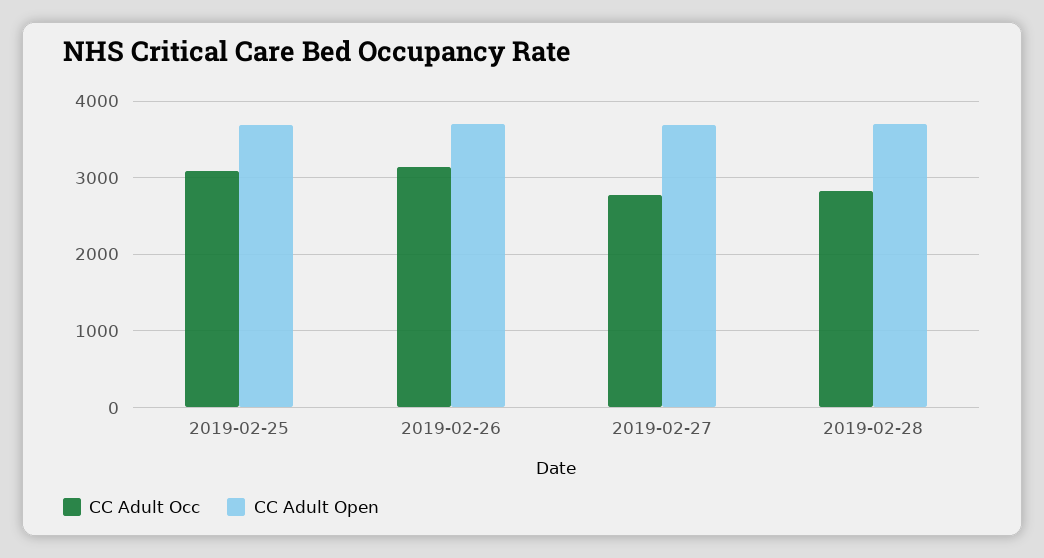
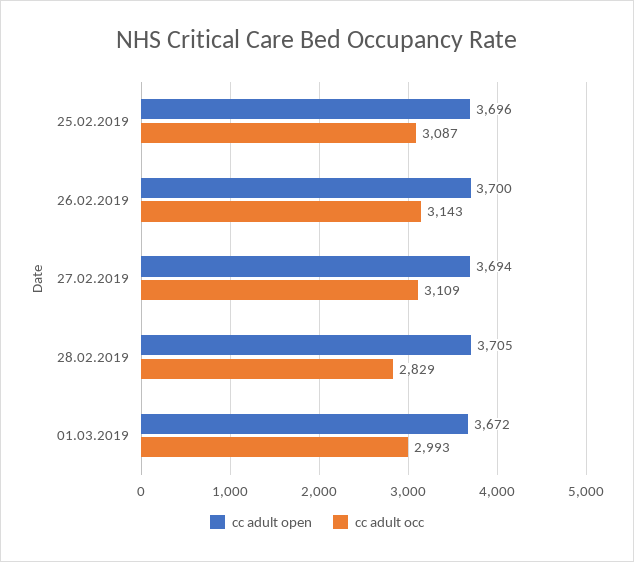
CC Adult Occ, 2019-02-27: 2800 -> 3109
CC Adult Open, 01.03.2019: none -> 3672
CC Adult Occ, 01.03.2019: none -> 2993

